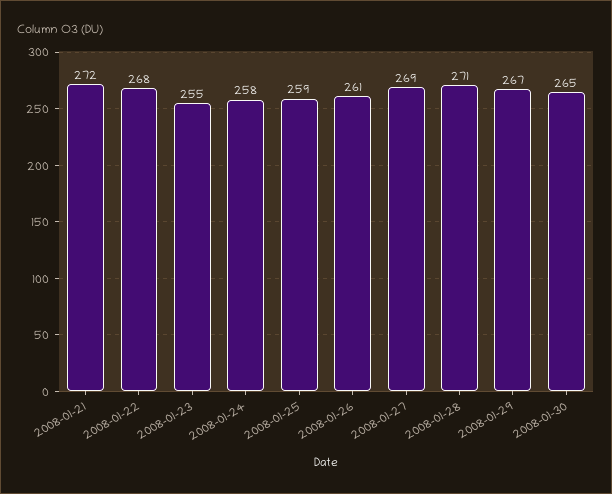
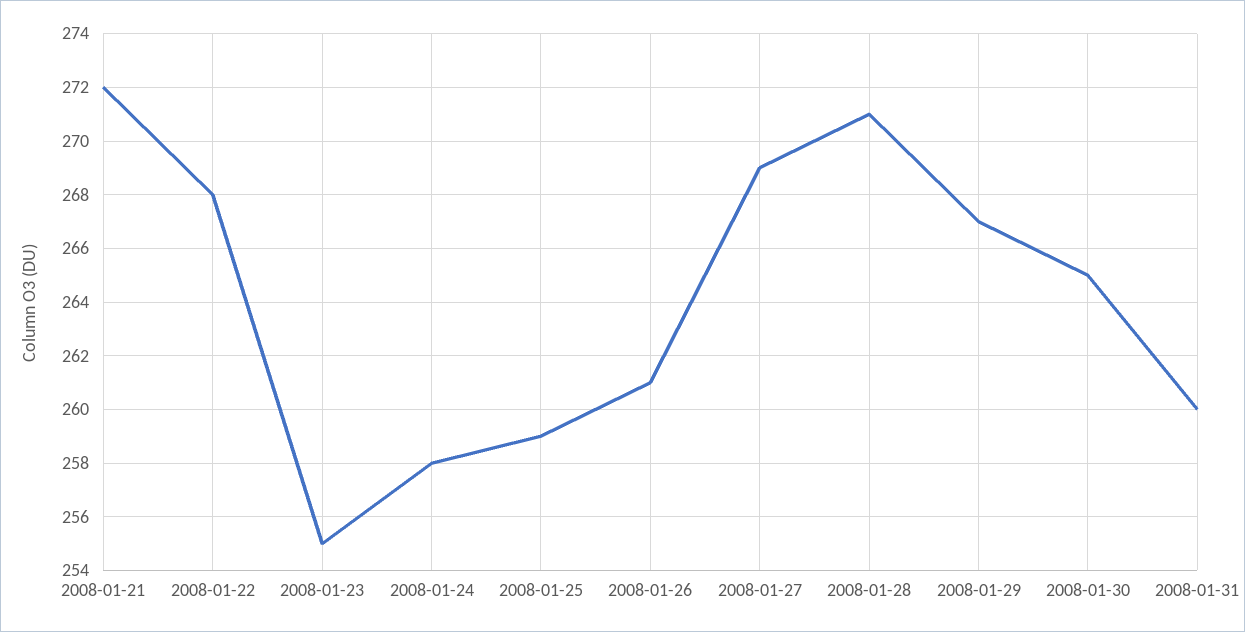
2008-01-31: none -> 260

